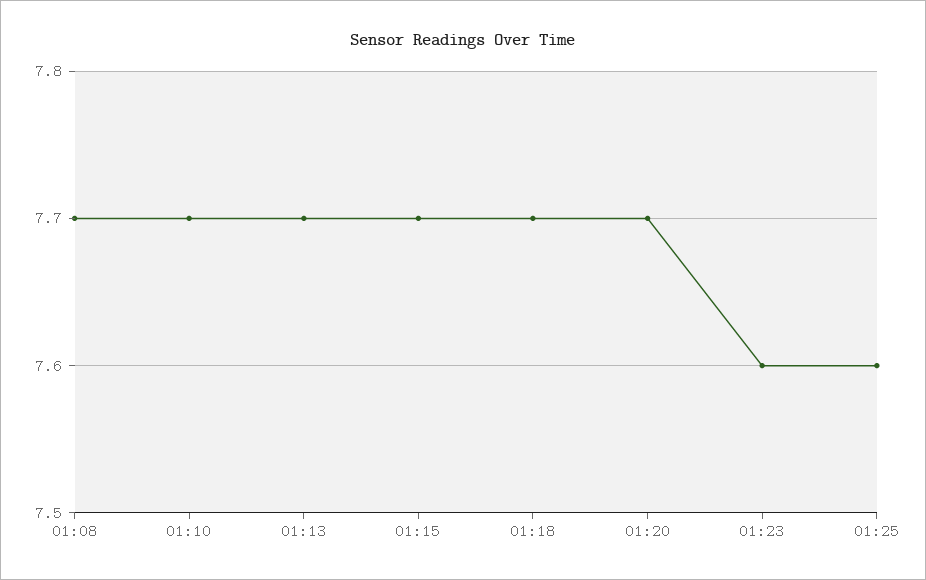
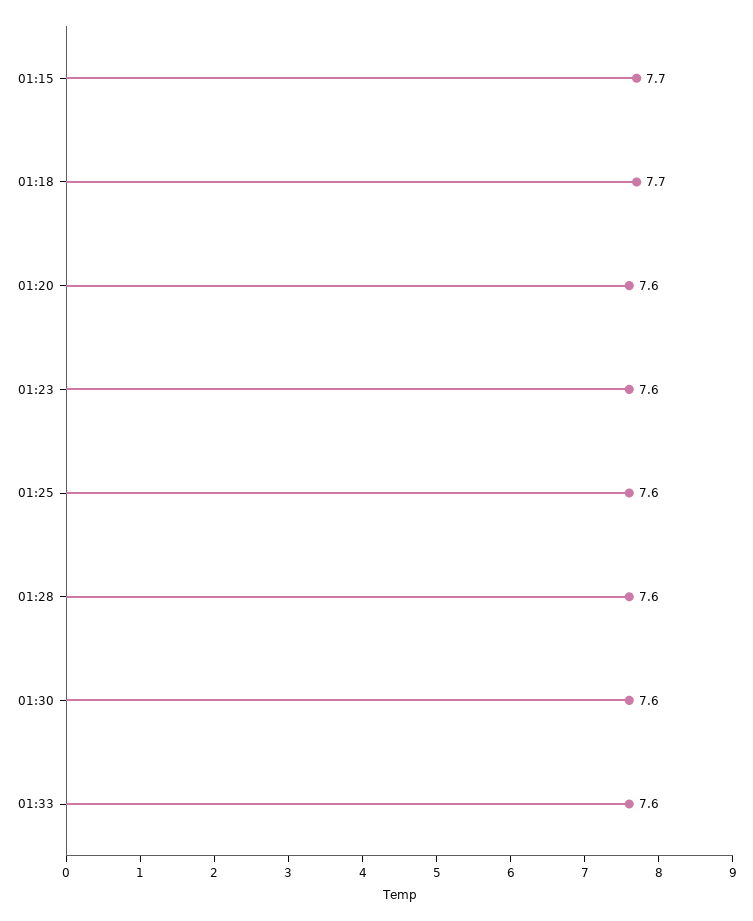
01:08: 7.7 -> none
01:10: 7.7 -> none
01:13: 7.7 -> none
01:20: 7.7 -> 7.6
01:28: none -> 7.6
01:30: none -> 7.6
01:33: none -> 7.6

